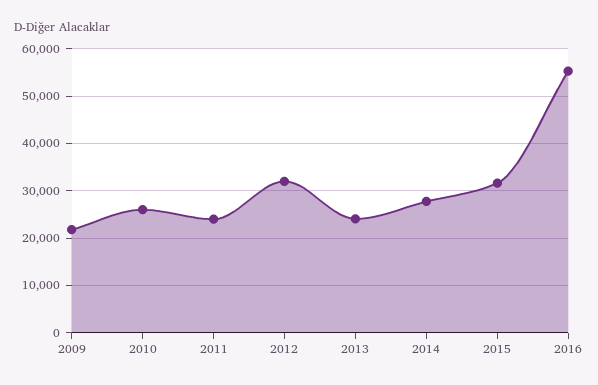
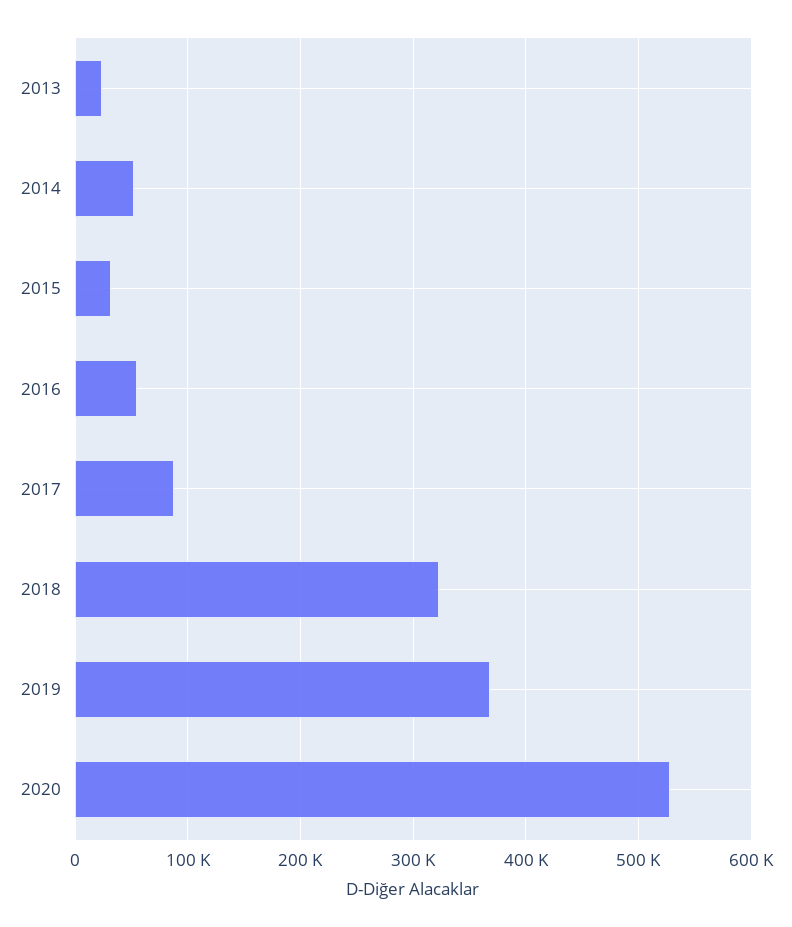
2009: 22000 -> none
2010: 26000 -> none
2011: 24000 -> none
2012: 32000 -> none
2014: 28000 -> 50000
2017: none -> 90000
2018: none -> 320000
2019: none -> 370000
2020: none -> 530000

